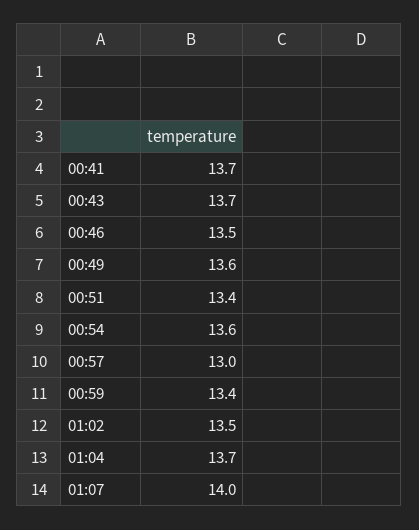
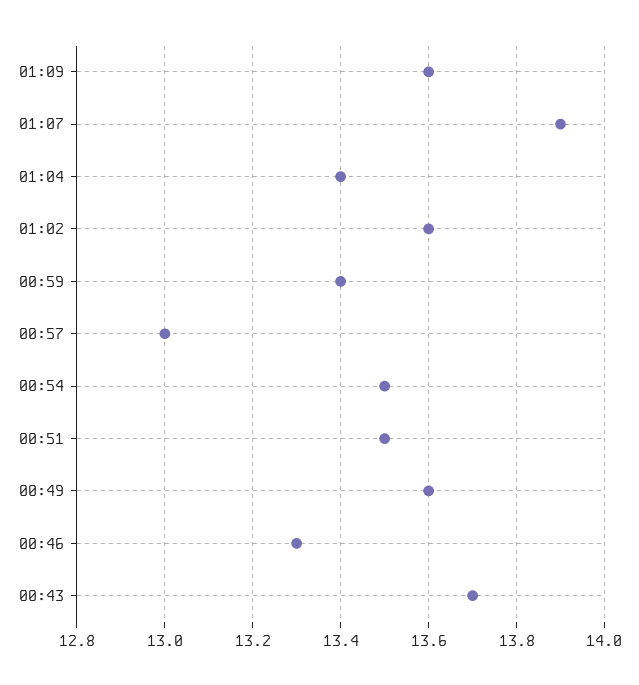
00:41: 13.7 -> none
00:46: 13.5 -> 13.3
00:51: 13.4 -> 13.5
00:54: 13.6 -> 13.5
01:02: 13.5 -> 13.6
01:04: 13.7 -> 13.4
01:07: 14 -> 13.9
01:09: none -> 13.6

